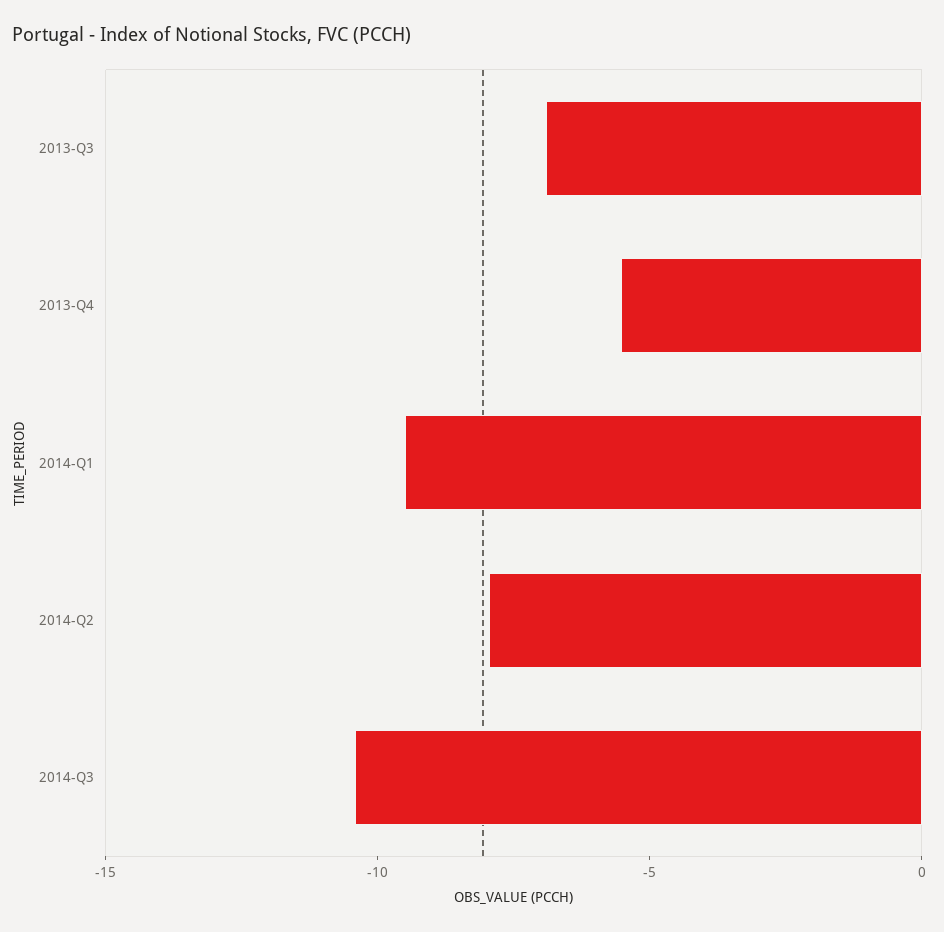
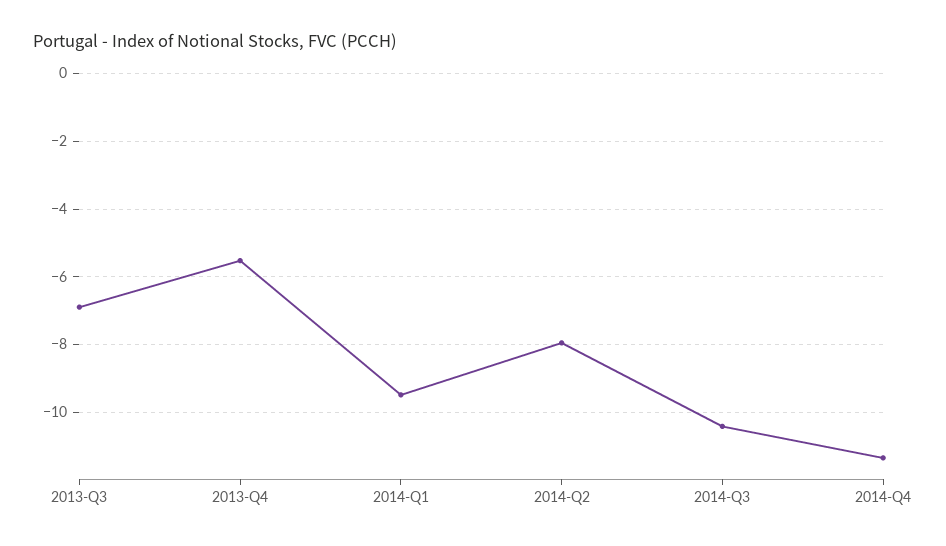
2014-Q4: none -> -11.4

